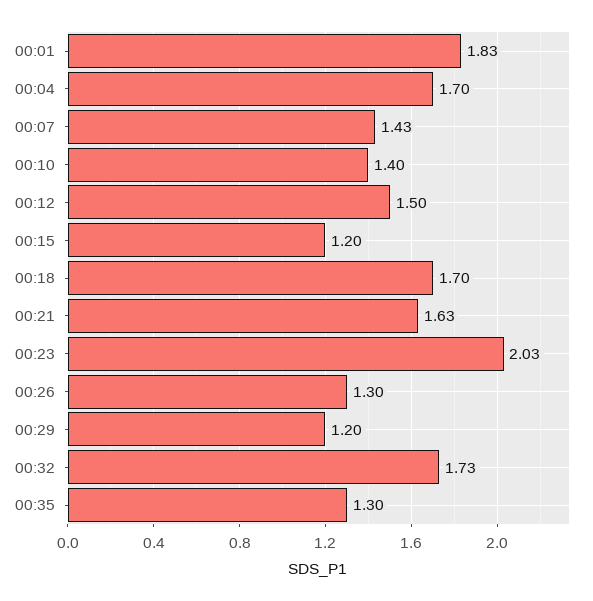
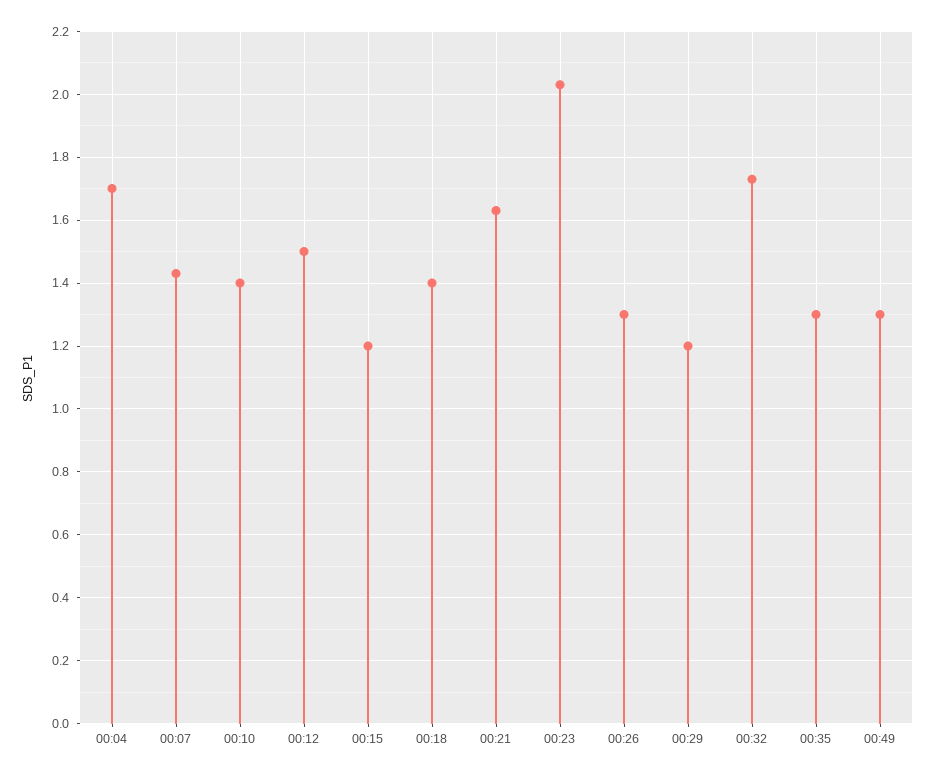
00:01: 1.83 -> none
00:18: 1.7 -> 1.4
00:49: none -> 1.3

